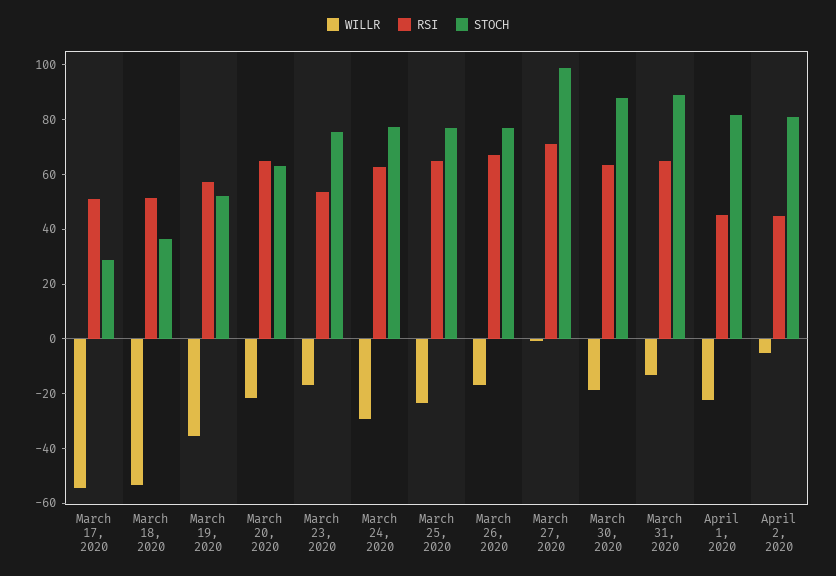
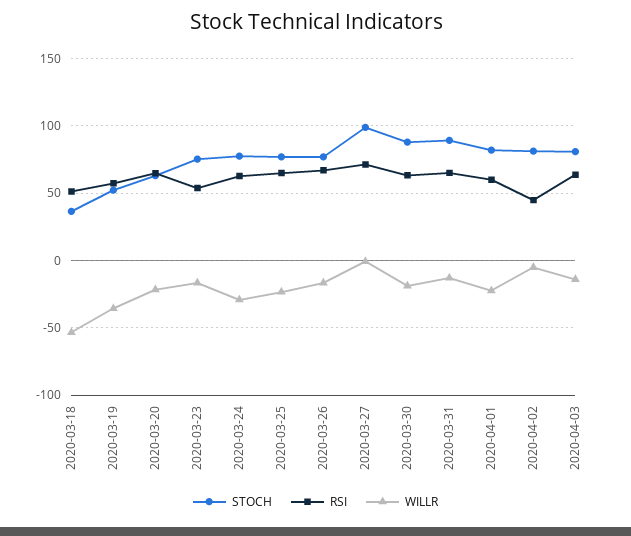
WILLR, March 17, 2020: -55 -> none
RSI, March 17, 2020: 50 -> none
STOCH, March 17, 2020: 30 -> none
RSI, April 1, 2020: 45 -> 60
STOCH, 2020-04-03: none -> 80
RSI, 2020-04-03: none -> 65
WILLR, 2020-04-03: none -> -15

